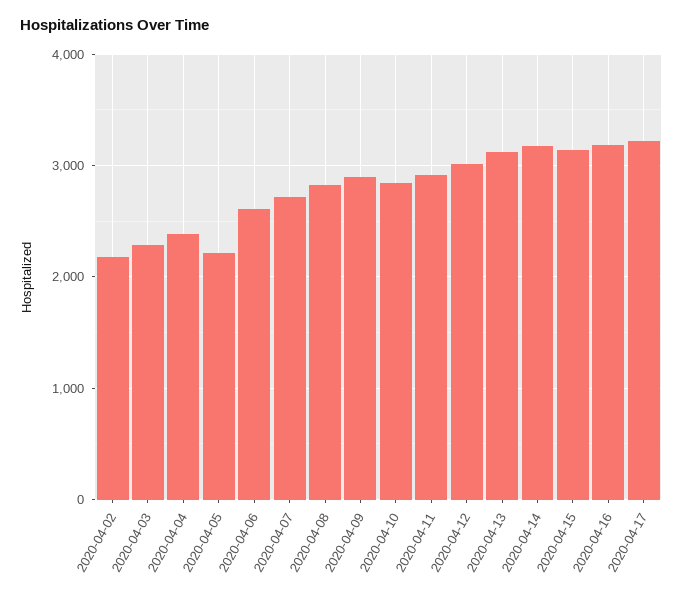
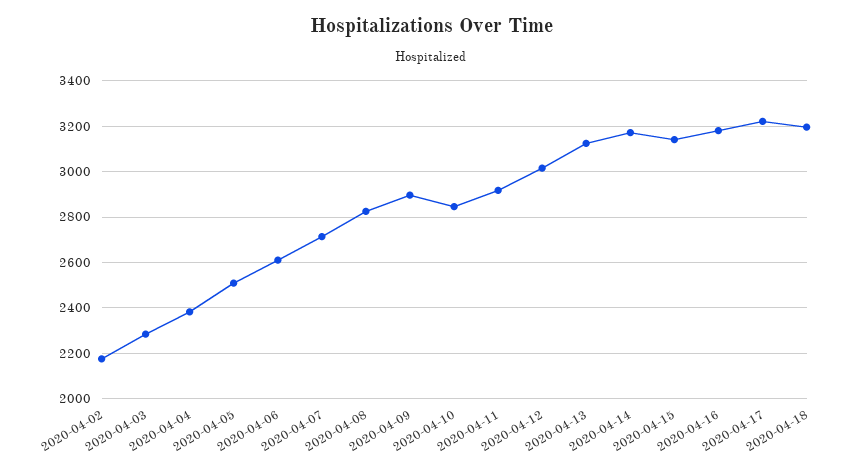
2020-04-05: 2200 -> 2500
2020-04-18: none -> 3200

